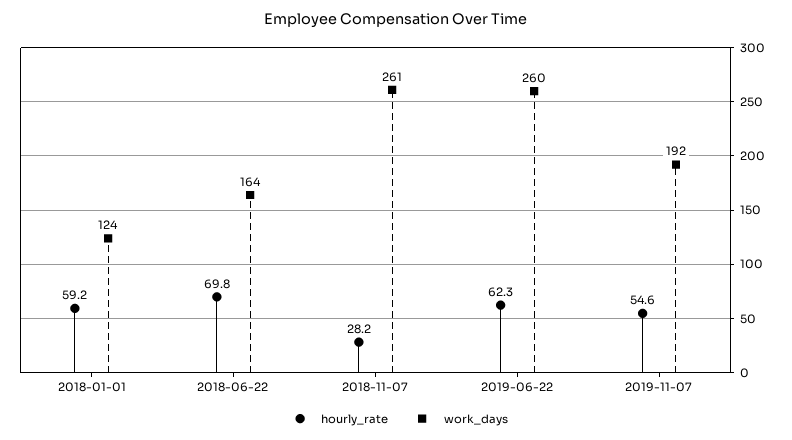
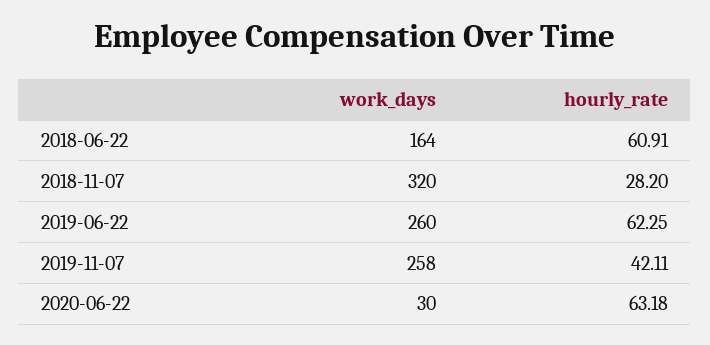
hourly_rate, 2018-01-01: 59.2 -> none
work_days, 2018-01-01: 124 -> none
hourly_rate, 2018-06-22: 69.8 -> 60.91
work_days, 2018-11-07: 261 -> 320
hourly_rate, 2019-11-07: 54.6 -> 42.11
work_days, 2019-11-07: 192 -> 258
work_days, 2020-06-22: none -> 30
hourly_rate, 2020-06-22: none -> 63.18

